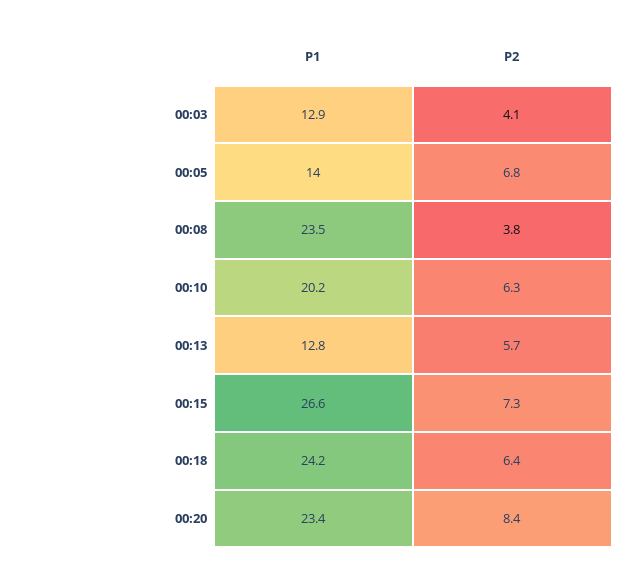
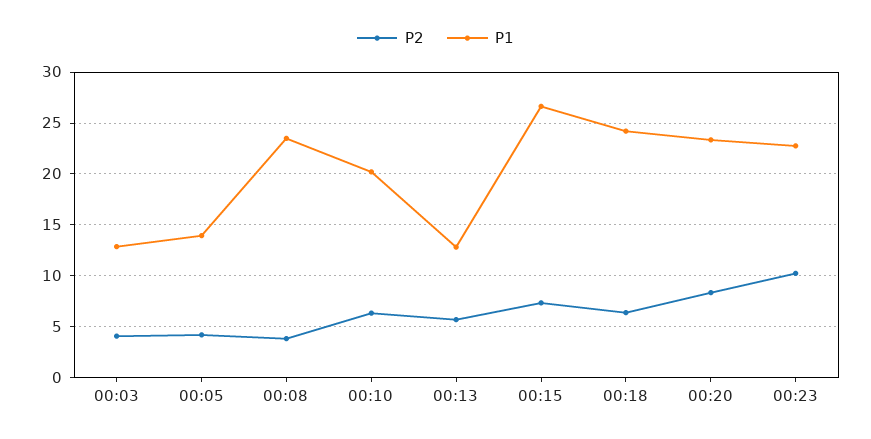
P2, 00:05: 6.8 -> 4
P2, 00:23: none -> 10
P1, 00:23: none -> 23

